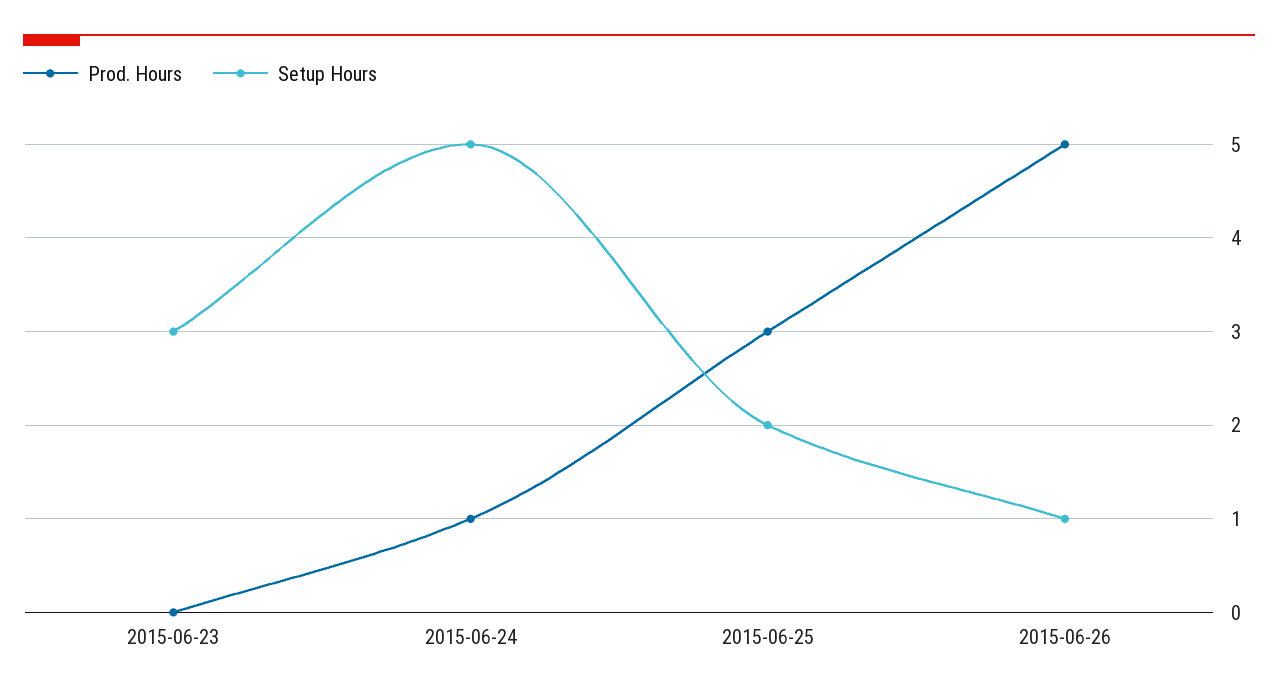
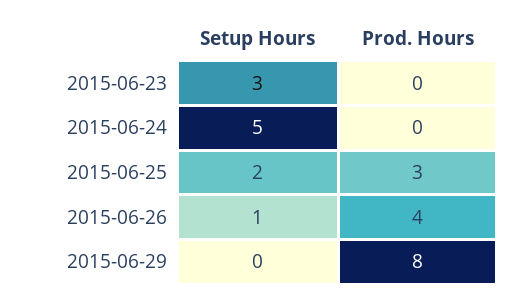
Prod. Hours, 2015-06-24: 1 -> 0
Prod. Hours, 2015-06-26: 5 -> 4
Setup Hours, 2015-06-29: none -> 0
Prod. Hours, 2015-06-29: none -> 8

